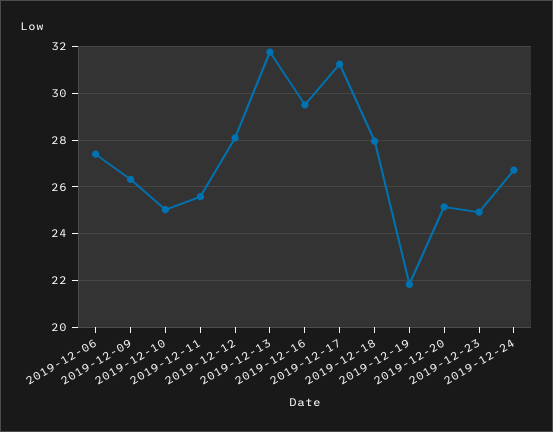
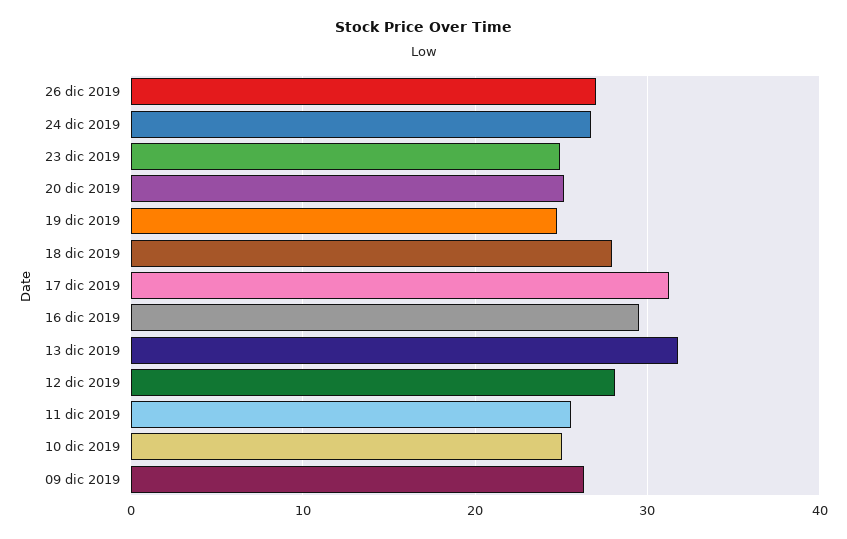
2019-12-06: 27.5 -> none
2019-12-19: 22 -> 25
26 dic 2019: none -> 27

